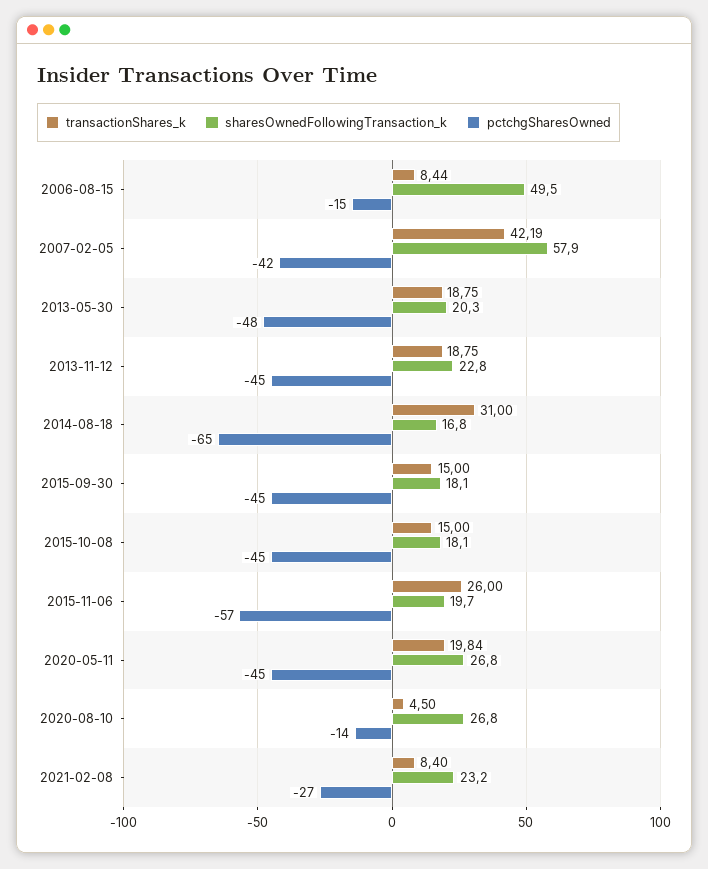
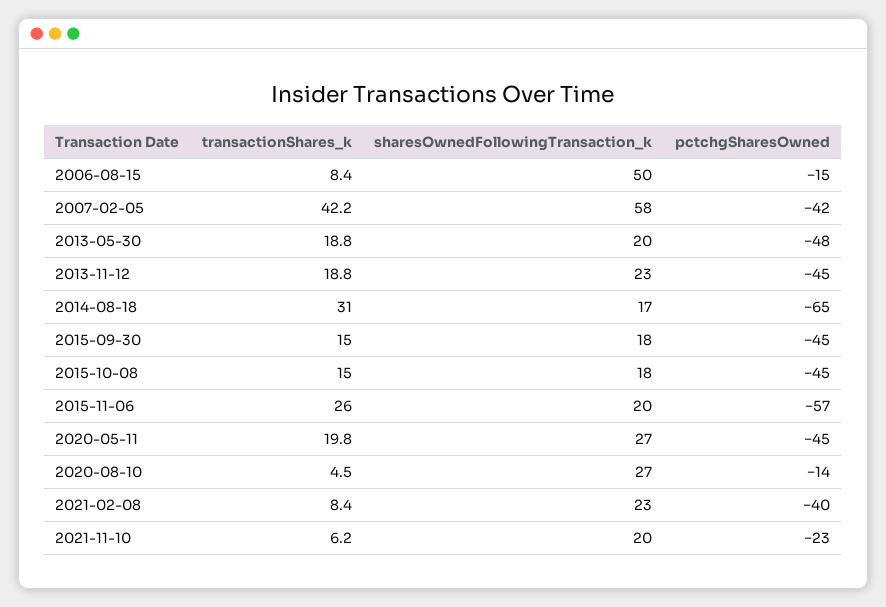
pctchgSharesOwned, 2021-02-08: -27 -> -40
transactionShares_k, 2021-11-10: none -> 6.2
sharesOwnedFollowingTransaction_k, 2021-11-10: none -> 20
pctchgSharesOwned, 2021-11-10: none -> -23

